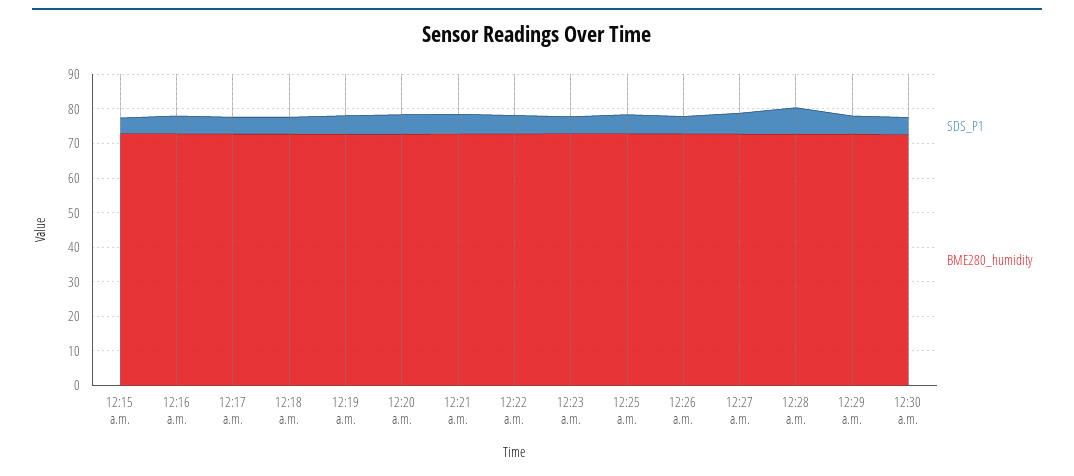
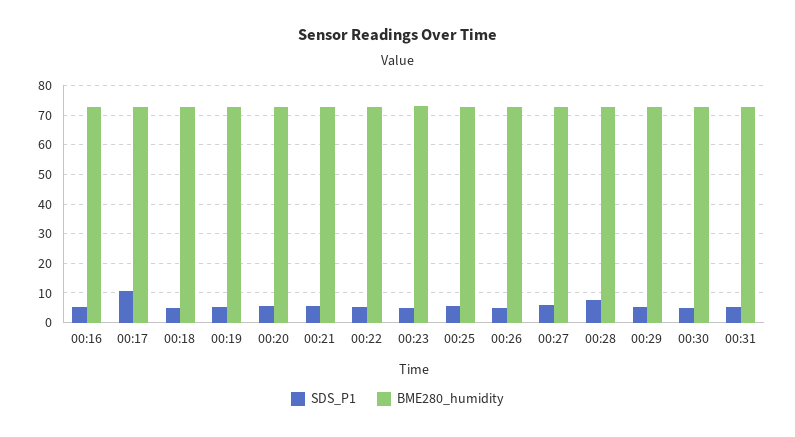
SDS_P1, 12:15 a.m.: 5 -> none
BME280_humidity, 12:15 a.m.: 72.5 -> none
SDS_P1, 12:17 a.m.: 5 -> 10
SDS_P1, 00:31: none -> 5
BME280_humidity, 00:31: none -> 72.5

